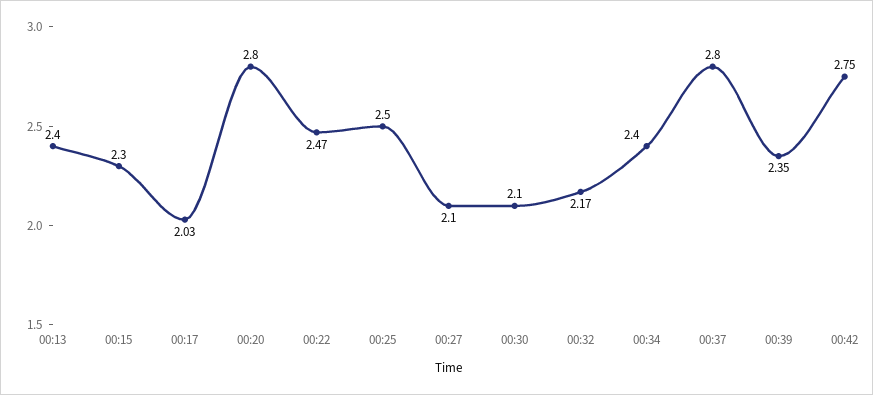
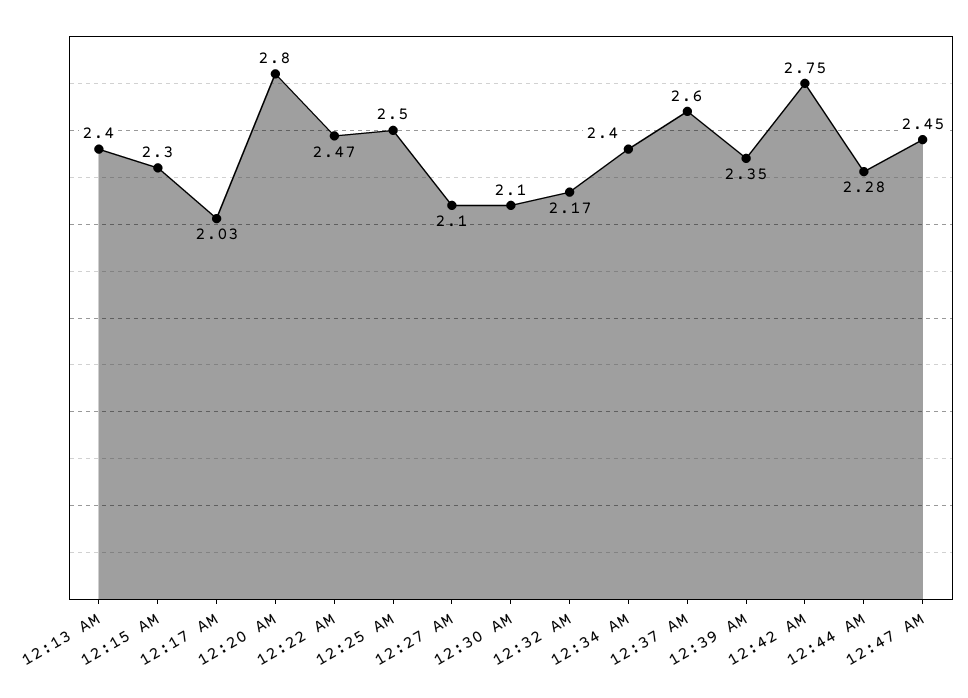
00:37: 2.8 -> 2.6
12:44 AM: none -> 2.28
12:47 AM: none -> 2.45

